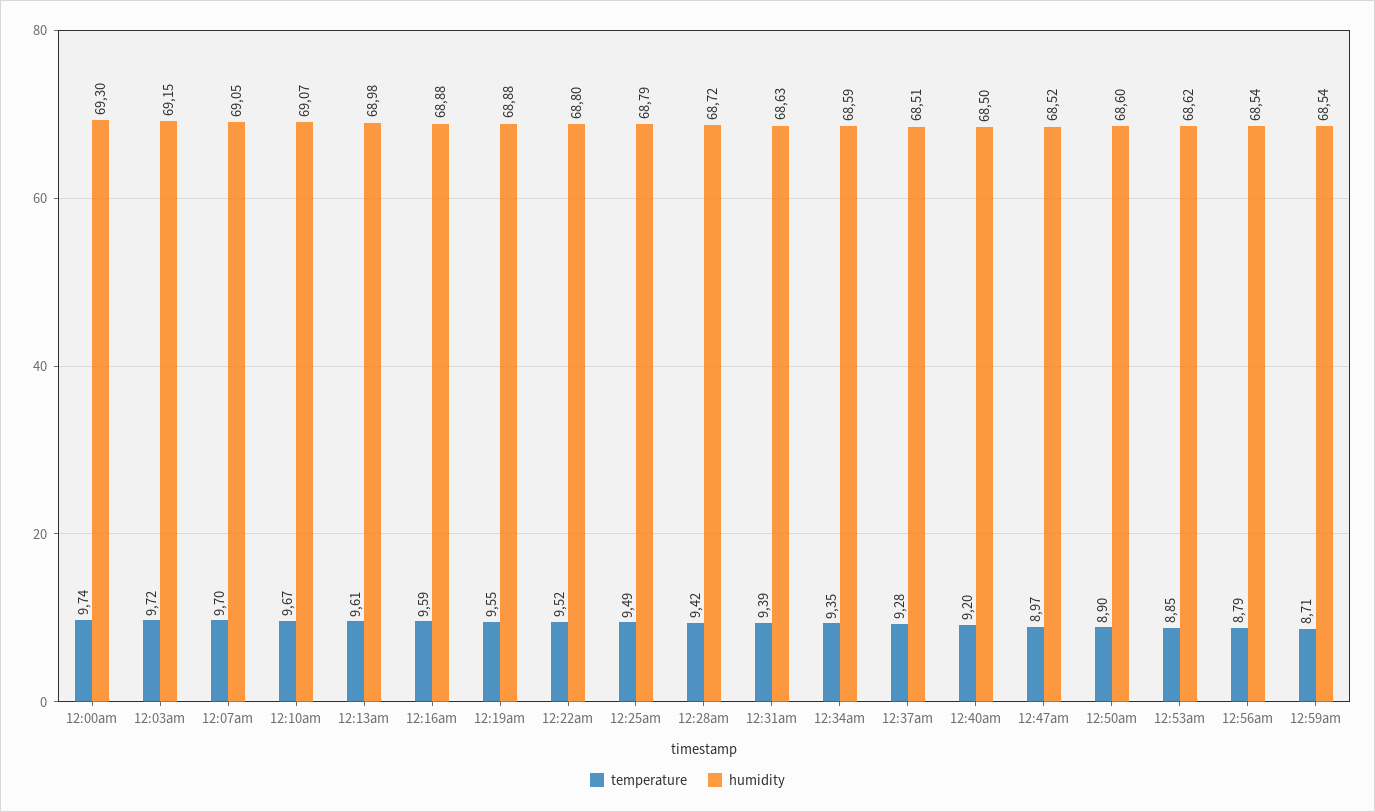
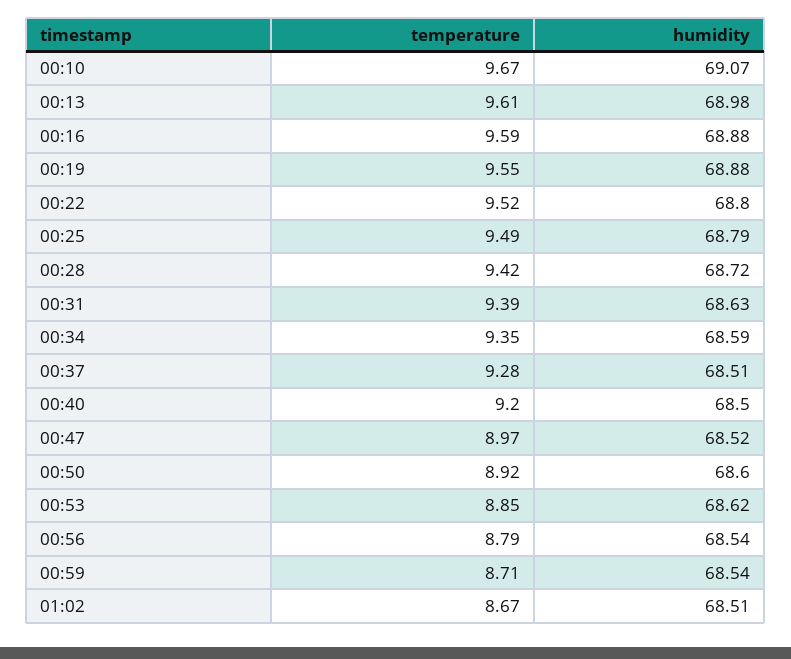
temperature, 12:00am: 9.74 -> none
humidity, 12:00am: 69.3 -> none
temperature, 12:03am: 9.72 -> none
humidity, 12:03am: 69.15 -> none
temperature, 12:07am: 9.7 -> none
humidity, 12:07am: 69.05 -> none
temperature, 12:50am: 8.9 -> 8.92
temperature, 01:02: none -> 8.67
humidity, 01:02: none -> 68.51

